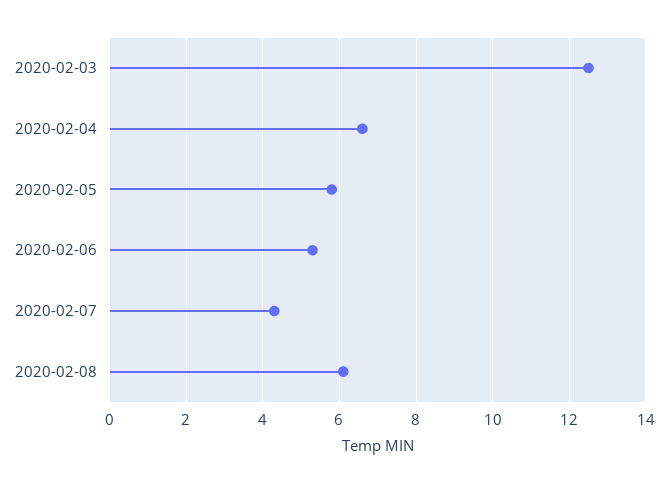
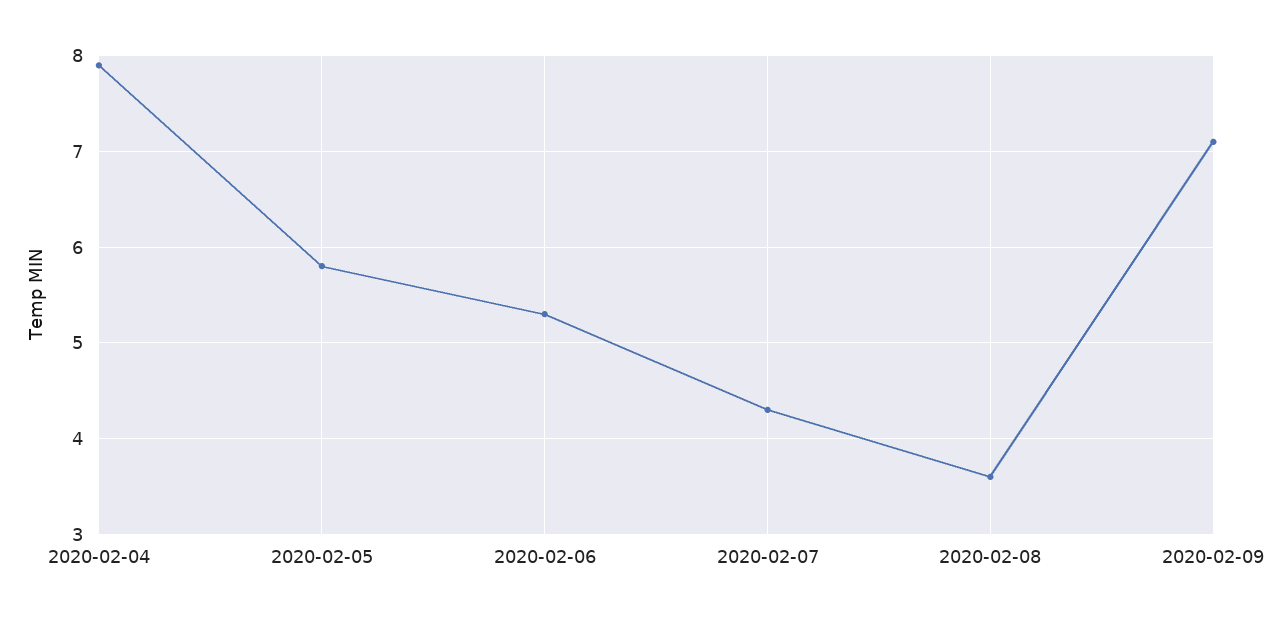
2020-02-03: 12.5 -> none
2020-02-04: 6.5 -> 7.9
2020-02-08: 6 -> 3.6
2020-02-09: none -> 7.1

